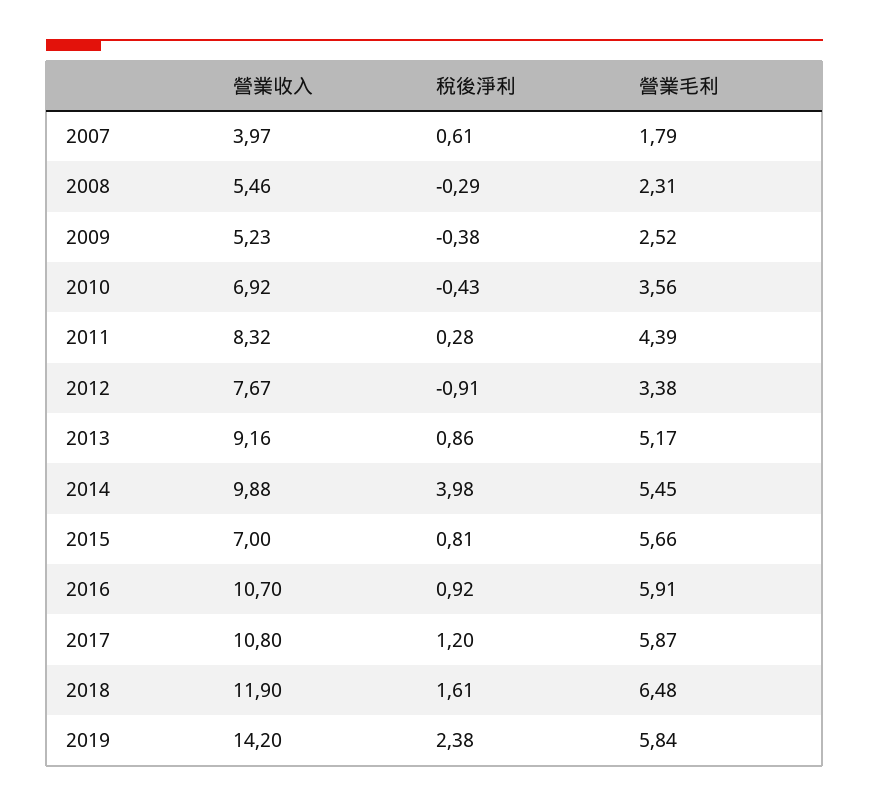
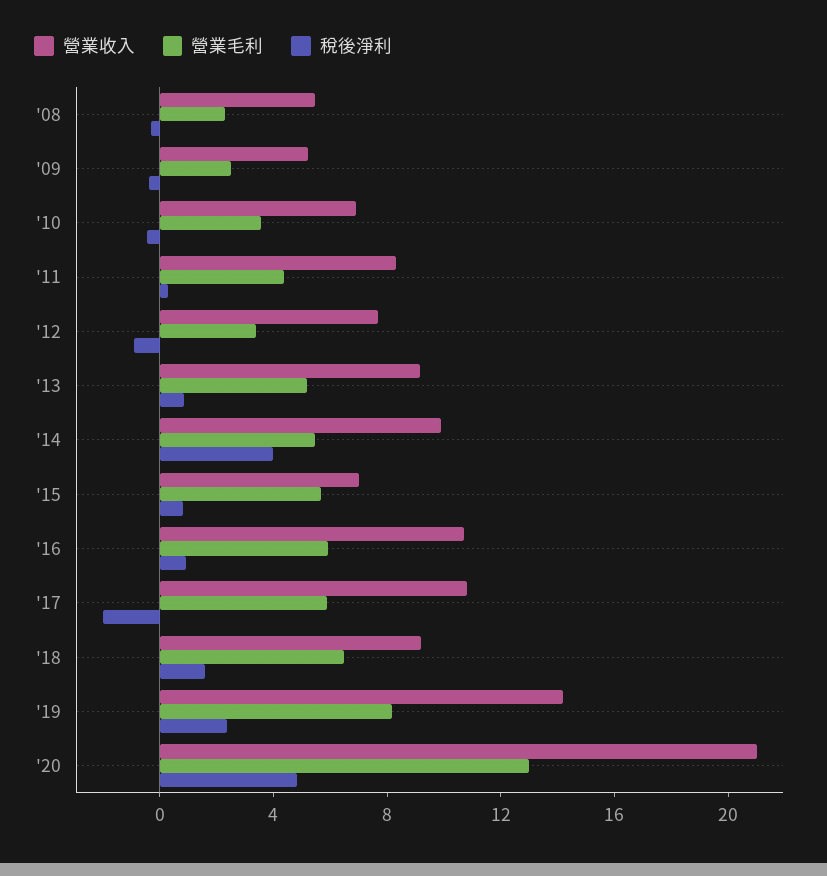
營業收入, 2007: 3.97 -> none
稅後淨利, 2007: 0.61 -> none
營業毛利, 2007: 1.79 -> none
稅後淨利, 2017: 1.2 -> -2
營業收入, 2018: 11.9 -> 9
營業毛利, 2019: 5.84 -> 8
營業收入, '20: none -> 21
營業毛利, '20: none -> 13
稅後淨利, '20: none -> 5

